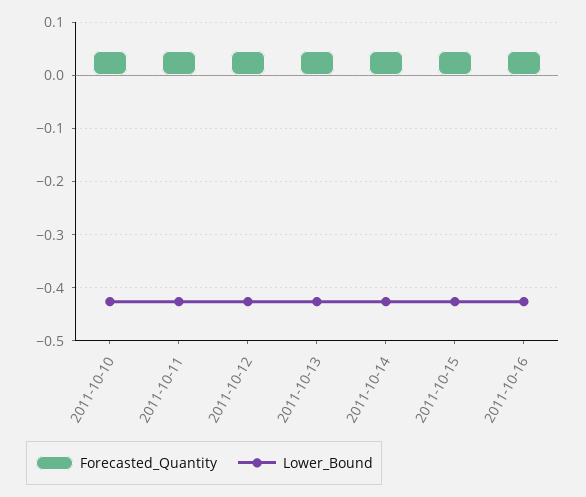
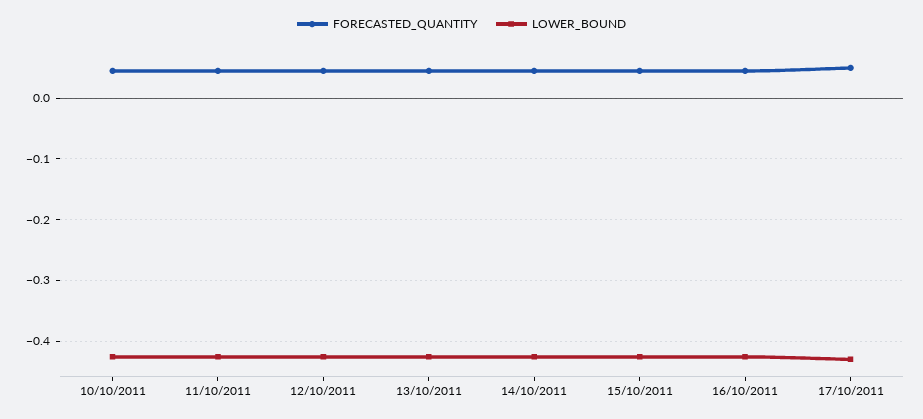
Forecasted_Quantity, 17/10/2011: none -> 0.05
Lower_Bound, 17/10/2011: none -> -0.43

